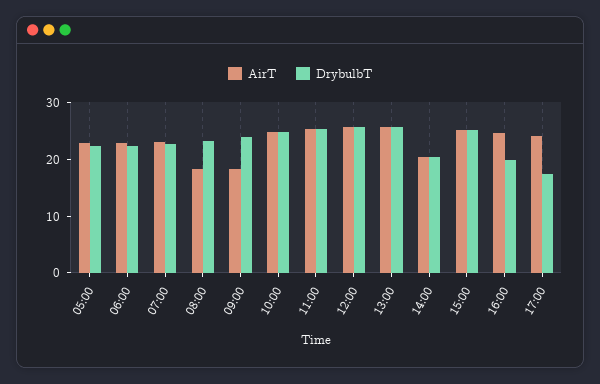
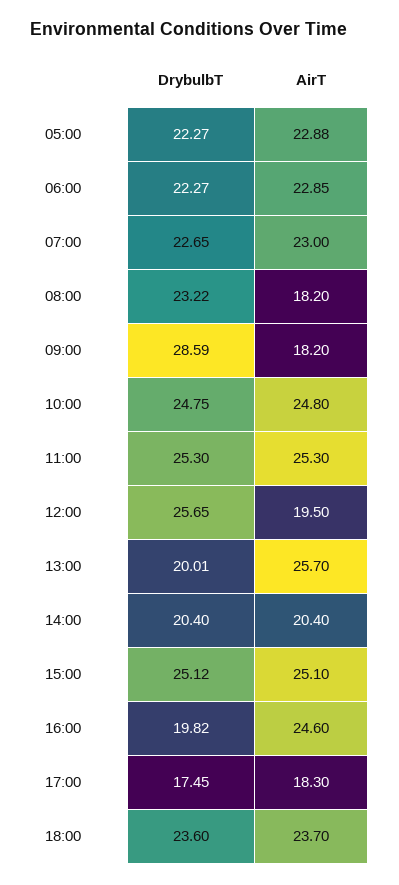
DrybulbT, 09:00: 24 -> 28.59
AirT, 12:00: 26 -> 19.5
DrybulbT, 13:00: 26 -> 20.01
AirT, 17:00: 24 -> 18.3
DrybulbT, 18:00: none -> 23.6
AirT, 18:00: none -> 23.7

